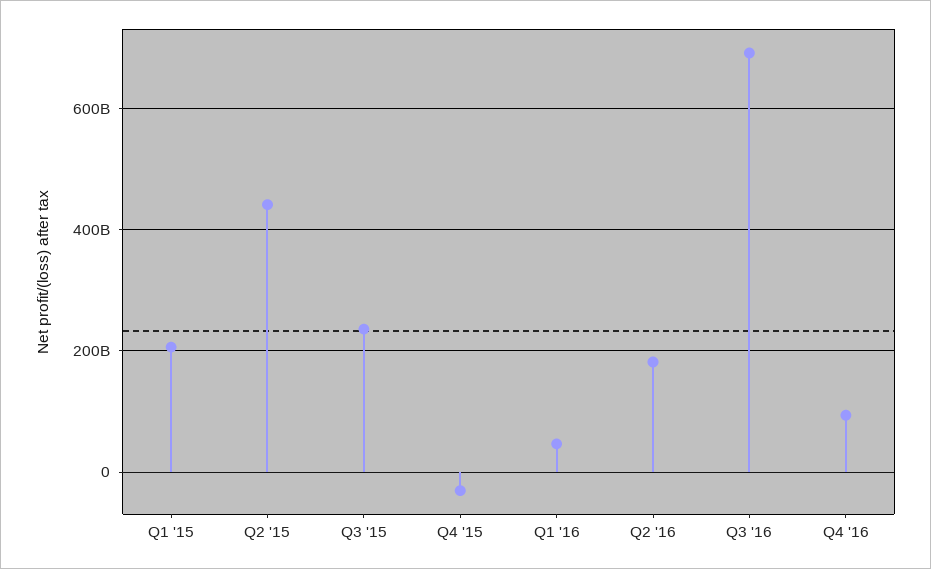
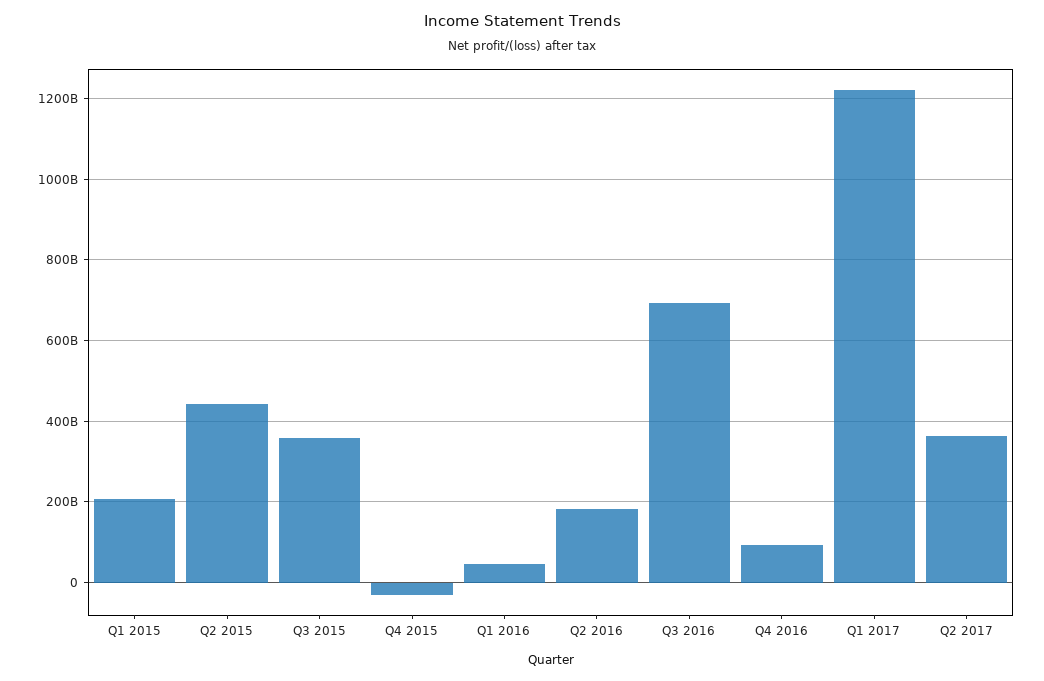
Q3 '15: 240000000000 -> 360000000000
Q1 2017: none -> 1220000000000
Q2 2017: none -> 360000000000

